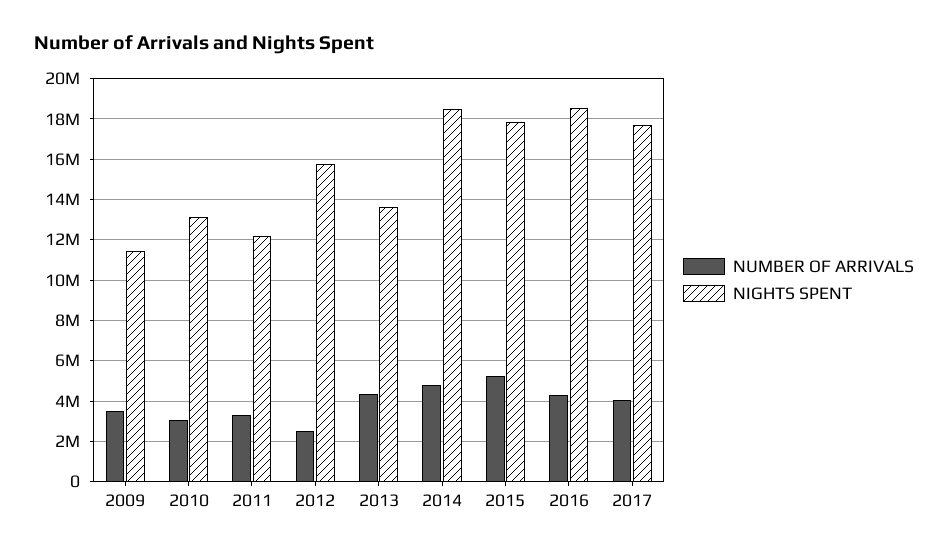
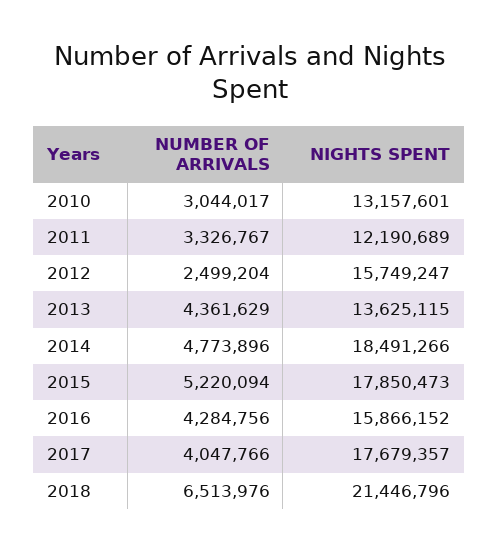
NUMBER OF ARRIVALS, 2009: 3500000 -> none
NIGHTS SPENT, 2009: 11500000 -> none
NIGHTS SPENT, 2016: 18500000 -> 15866152
NUMBER OF ARRIVALS, 2018: none -> 6513976
NIGHTS SPENT, 2018: none -> 21446796

